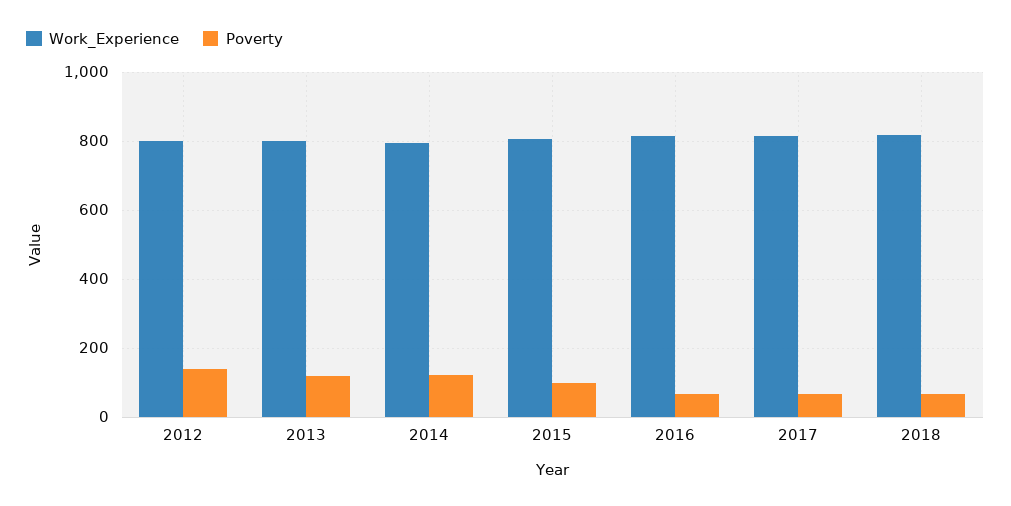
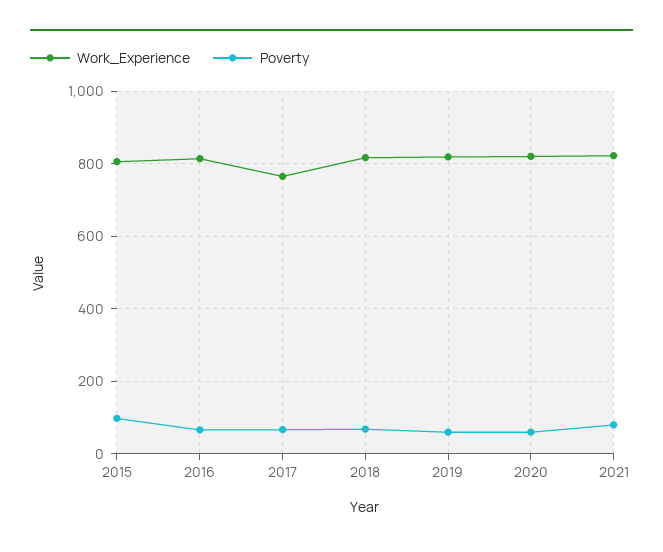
Work_Experience, 2012: 800 -> none
Poverty, 2012: 140 -> none
Work_Experience, 2013: 800 -> none
Poverty, 2013: 120 -> none
Work_Experience, 2014: 800 -> none
Poverty, 2014: 120 -> none
Work_Experience, 2017: 820 -> 760
Work_Experience, 2019: none -> 820
Poverty, 2019: none -> 60
Work_Experience, 2020: none -> 820
Poverty, 2020: none -> 60
Work_Experience, 2021: none -> 820
Poverty, 2021: none -> 80

